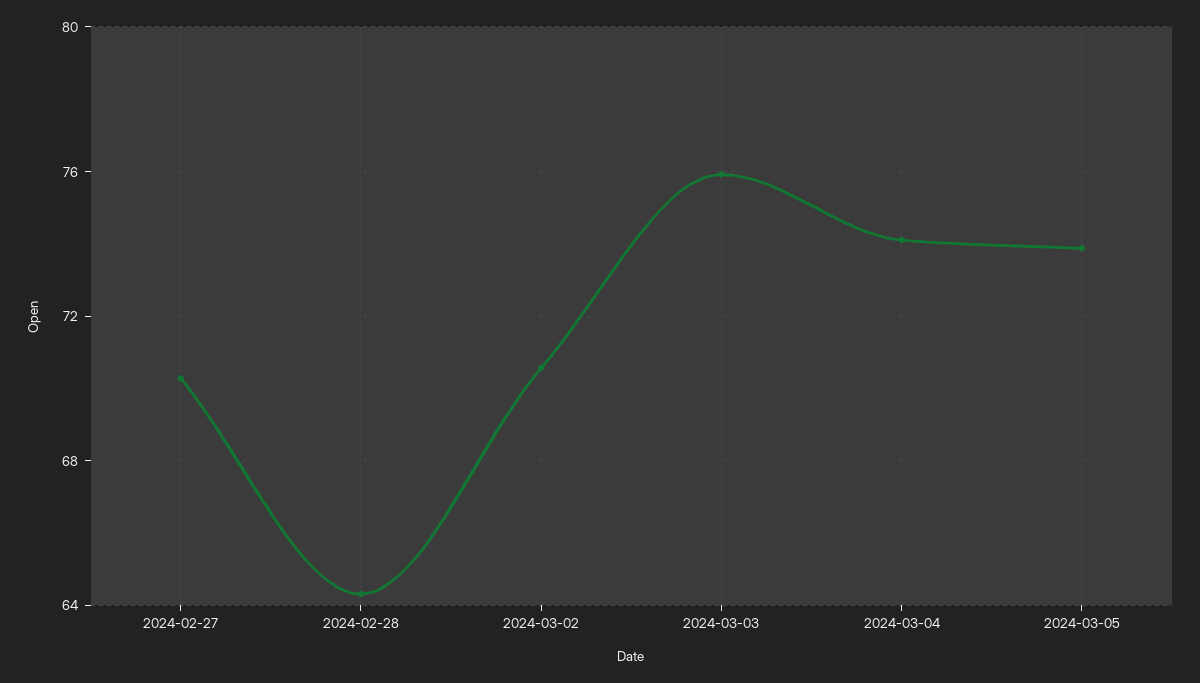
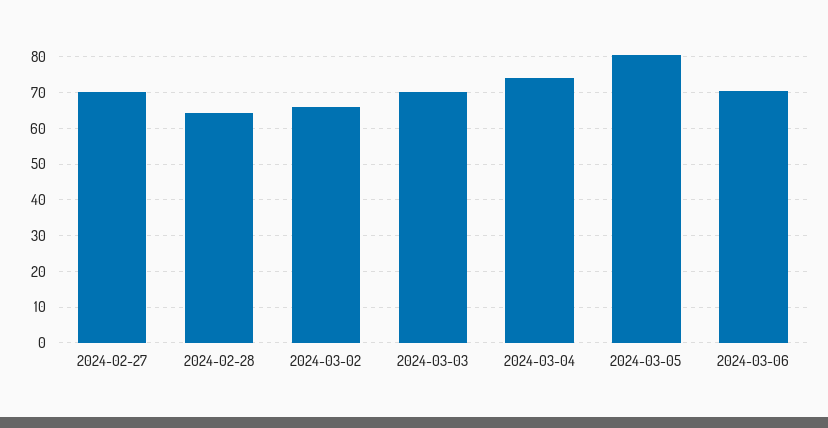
2024-03-02: 70.5 -> 66
2024-03-03: 76 -> 70
2024-03-05: 74 -> 80
2024-03-06: none -> 70

